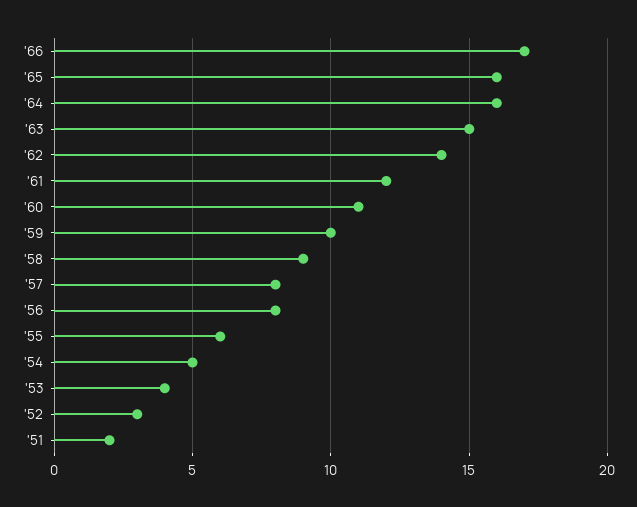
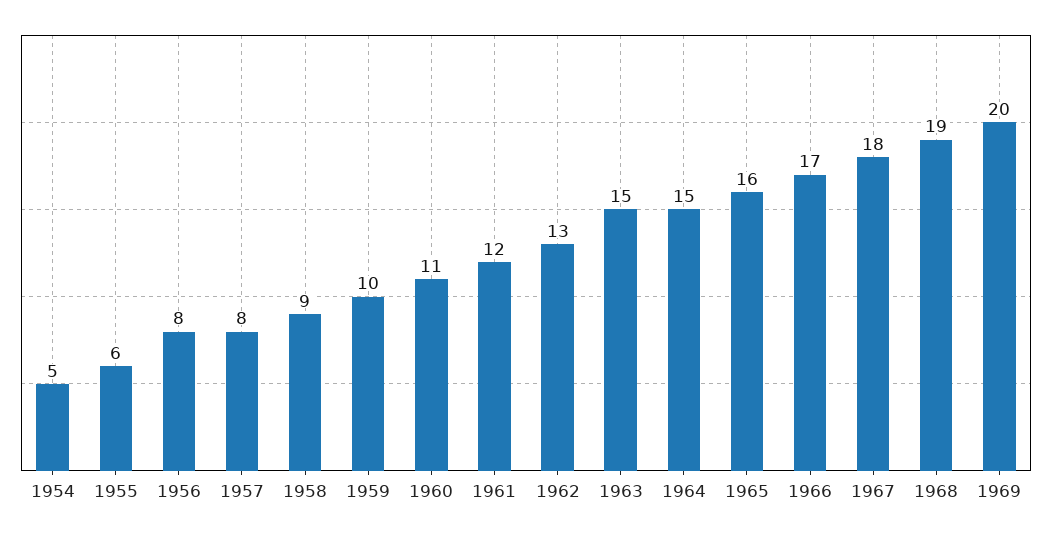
'64: 16 -> 15
'62: 14 -> 13
'53: 4 -> none
'52: 3 -> none
'51: 2 -> none
1967: none -> 18
1968: none -> 19
1969: none -> 20

